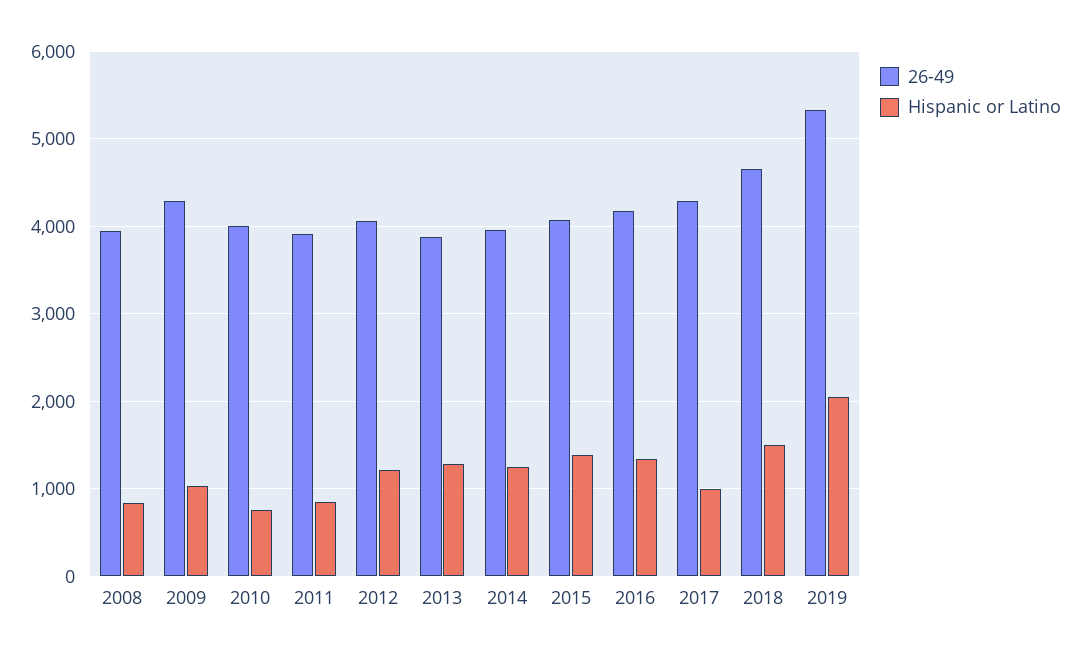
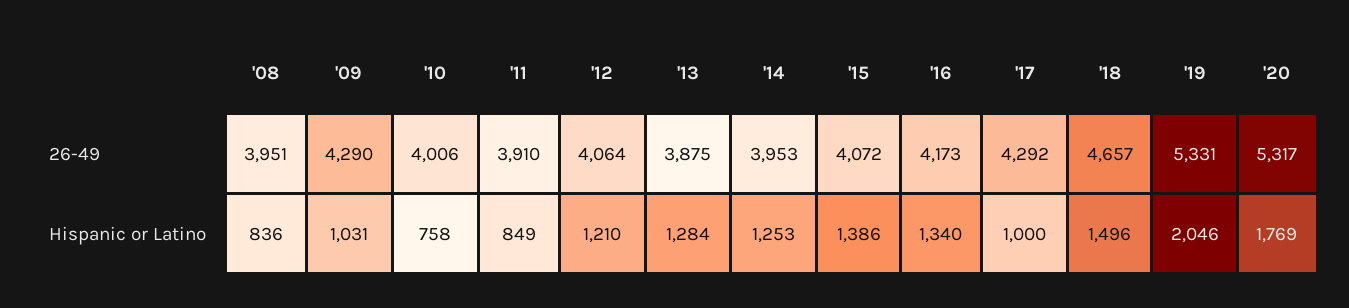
26-49, '20: none -> 5317
Hispanic or Latino, '20: none -> 1769

